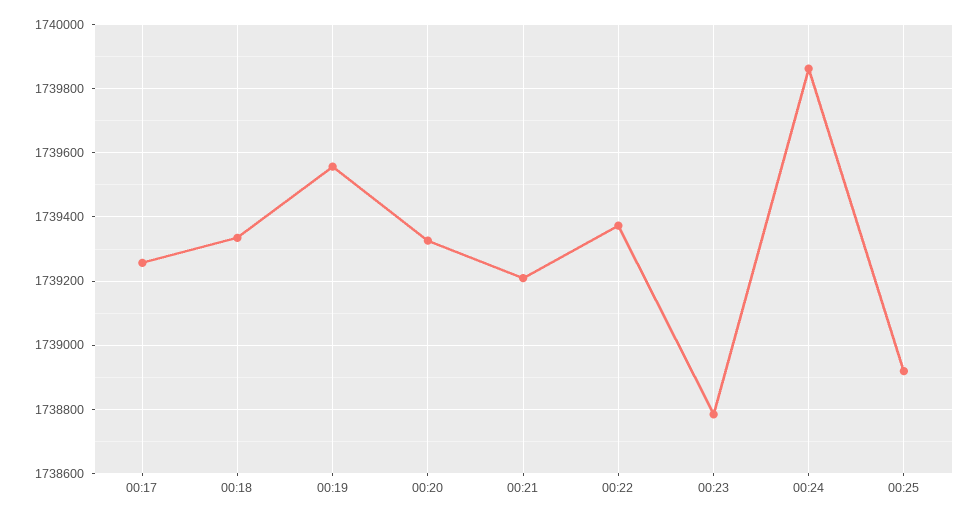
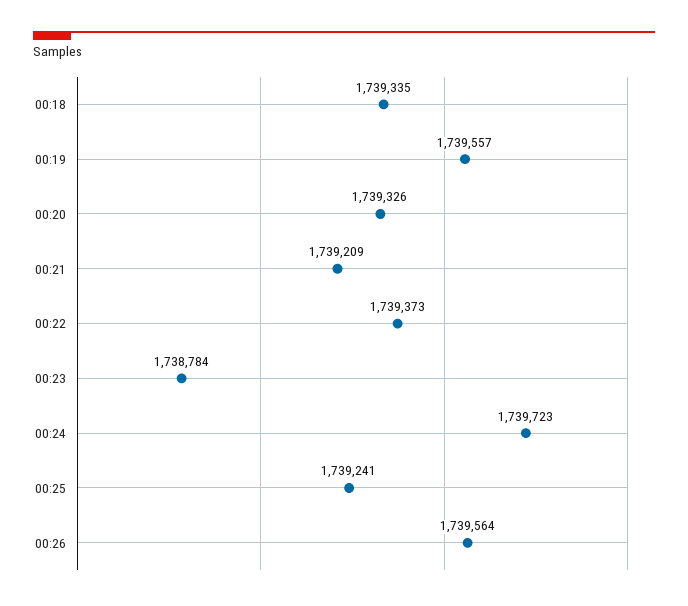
00:17: 1739260 -> none
00:24: 1739860 -> 1739723
00:25: 1738920 -> 1739241
00:26: none -> 1739564

